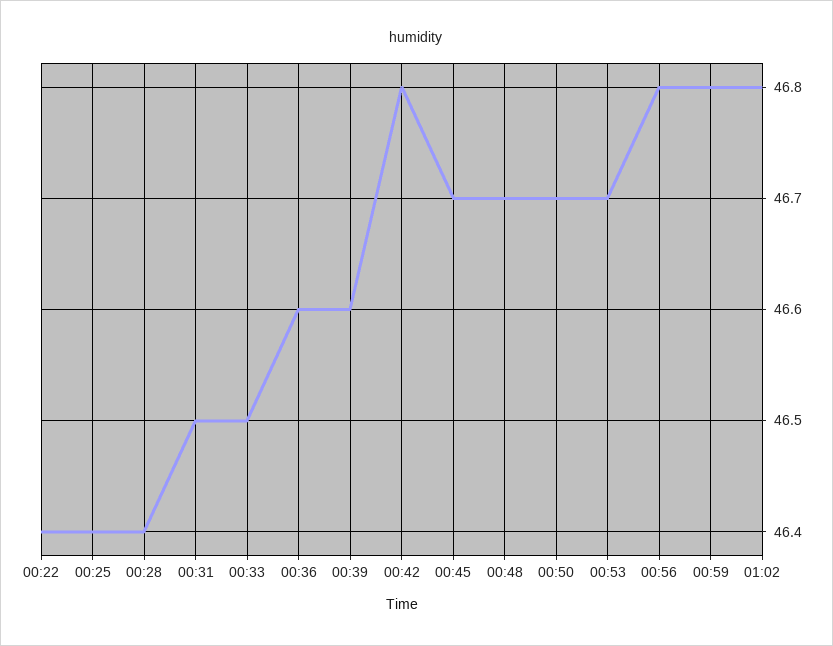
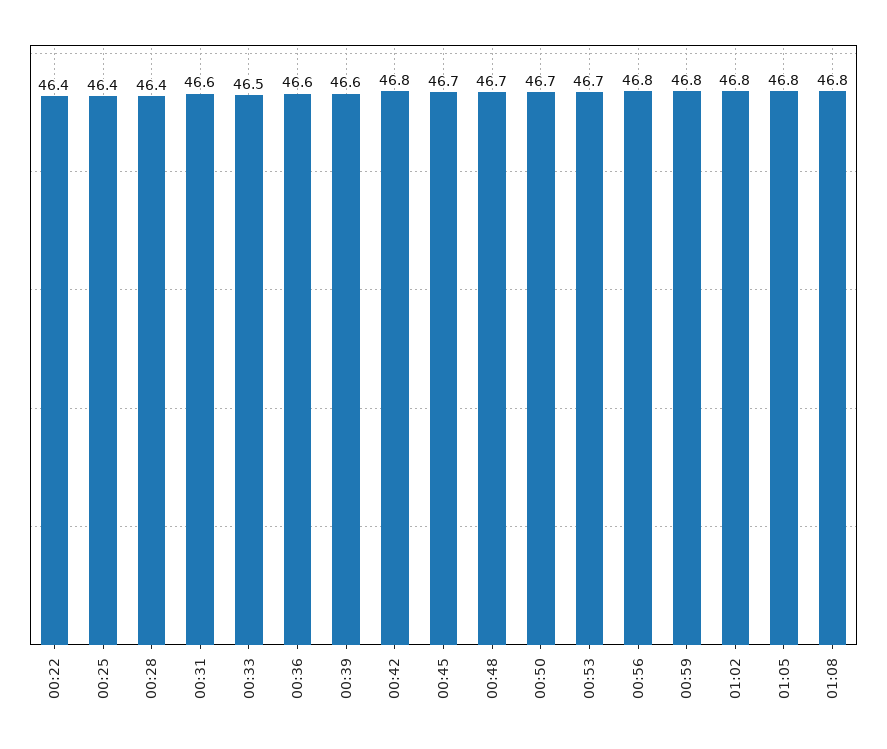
00:31: 46.5 -> 46.6
01:05: none -> 46.8
01:08: none -> 46.8

